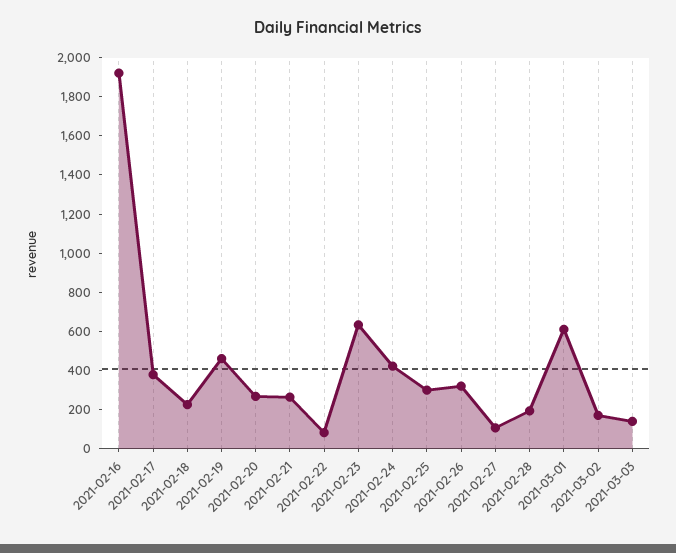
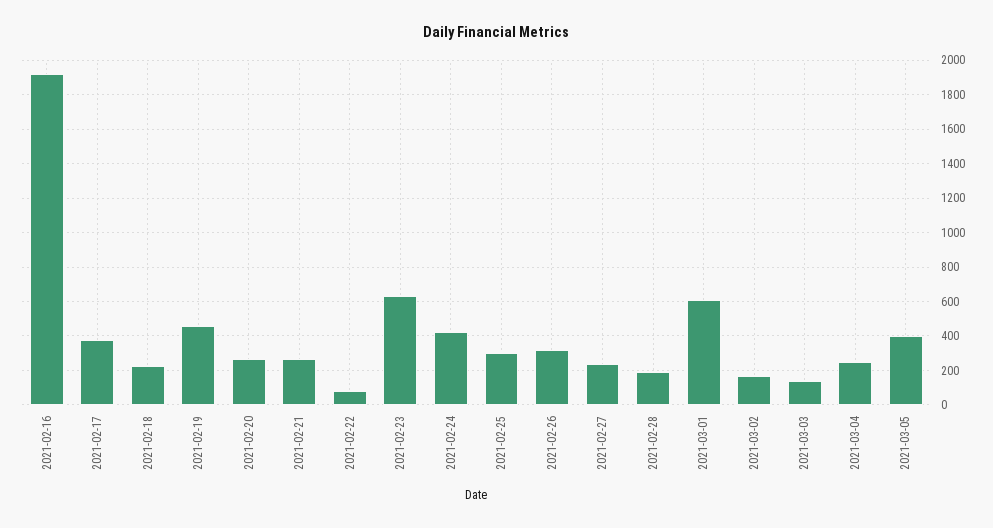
2021-02-27: 100 -> 250
2021-03-04: none -> 250
2021-03-05: none -> 400

